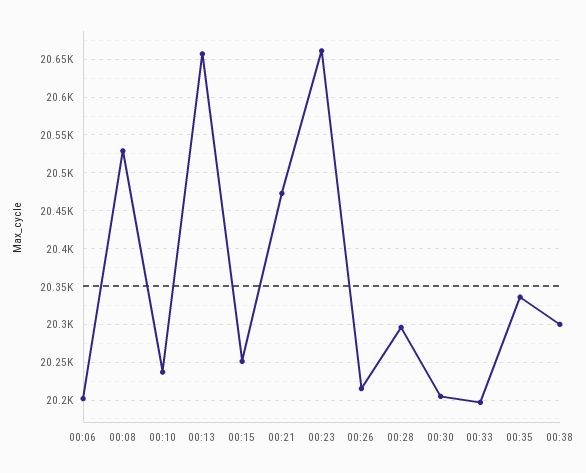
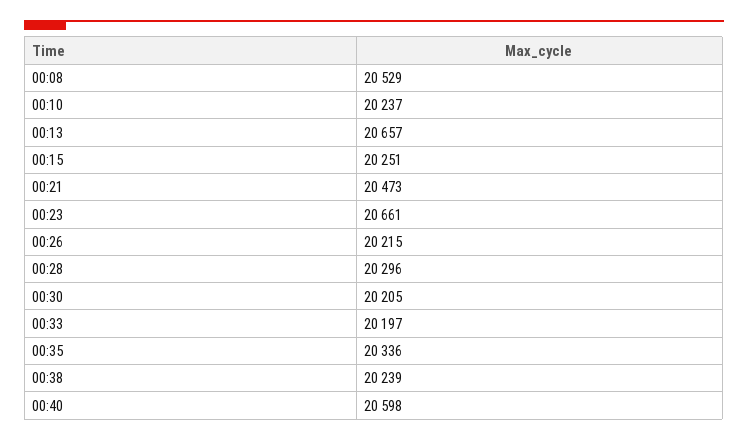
00:06: 20200 -> none
00:38: 20300 -> 20239
00:40: none -> 20598

